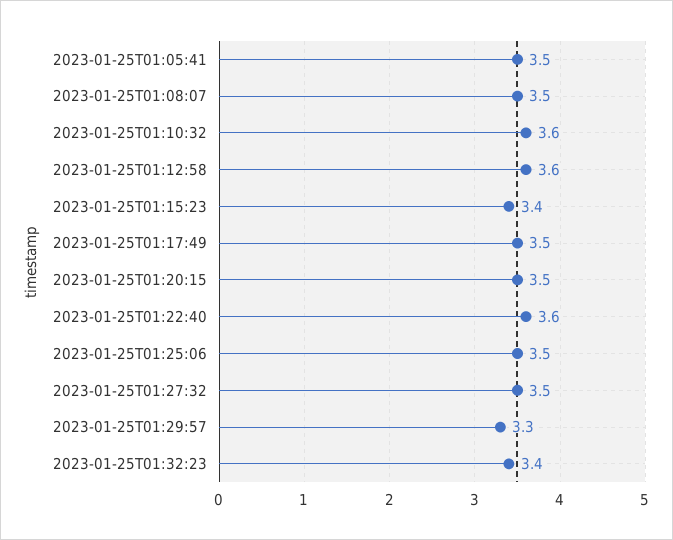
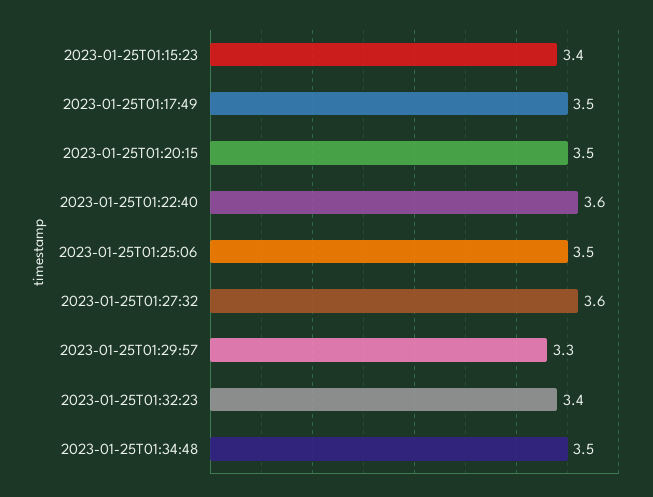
2023-01-25T01:05:41: 3.5 -> none
2023-01-25T01:08:07: 3.5 -> none
2023-01-25T01:10:32: 3.6 -> none
2023-01-25T01:12:58: 3.6 -> none
2023-01-25T01:27:32: 3.5 -> 3.6
2023-01-25T01:34:48: none -> 3.5

